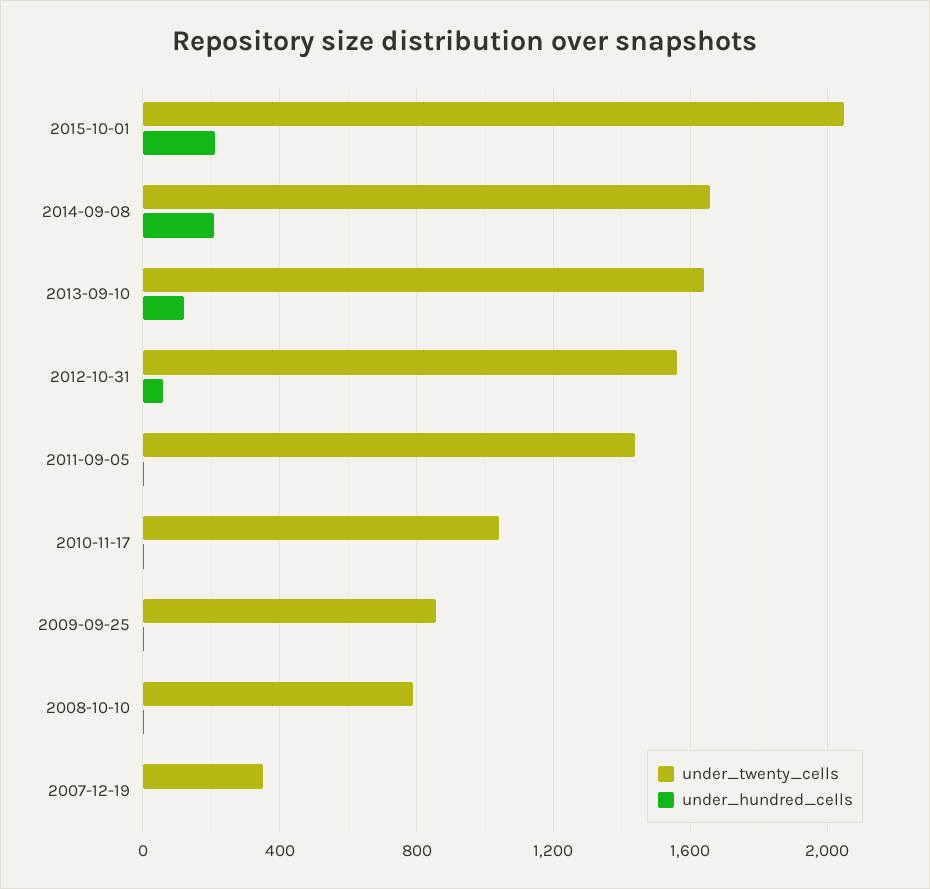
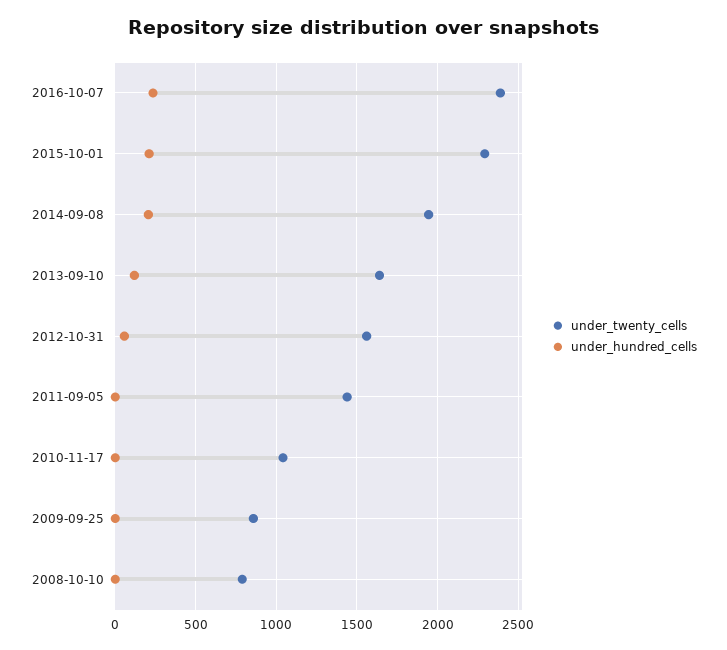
under_twenty_cells, 2015-10-01: 2050 -> 2300
under_twenty_cells, 2014-09-08: 1650 -> 1950
under_twenty_cells, 2007-12-19: 350 -> none
under_hundred_cells, 2007-12-19: 0 -> none
under_twenty_cells, 2016-10-07: none -> 2400
under_hundred_cells, 2016-10-07: none -> 250

